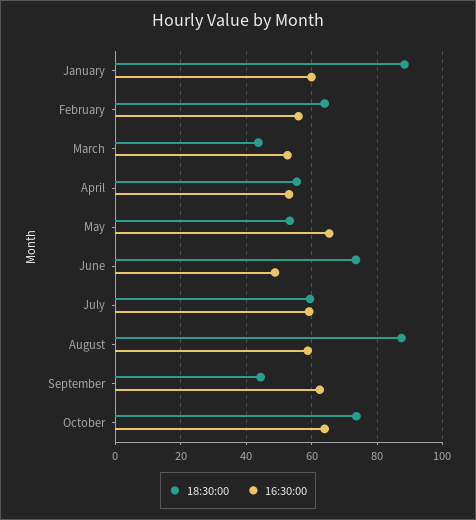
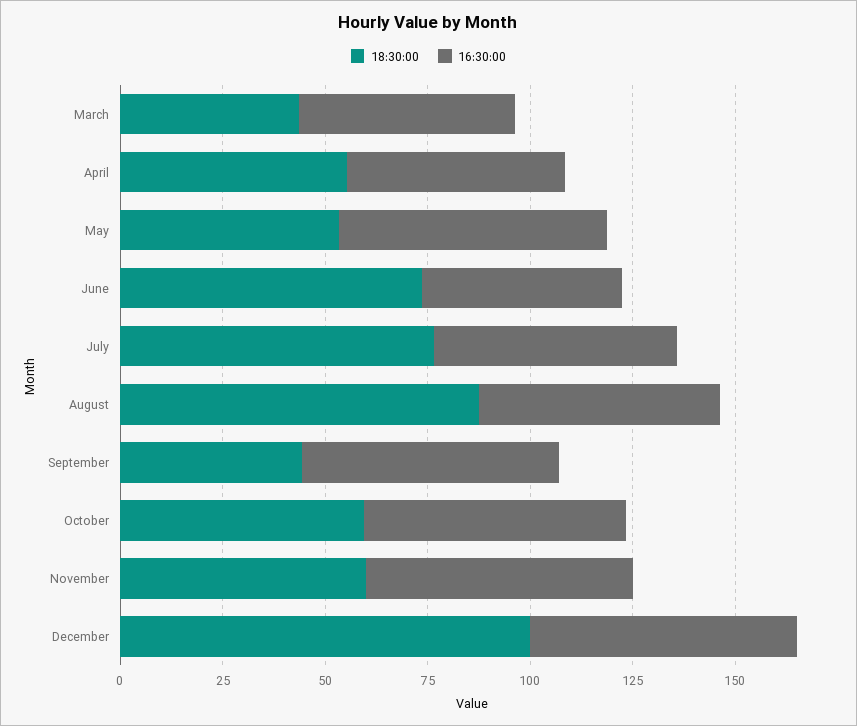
18:30:00, January: 88 -> none
16:30:00, January: 60 -> none
18:30:00, February: 64 -> none
16:30:00, February: 56 -> none
18:30:00, July: 60 -> 75
18:30:00, October: 74 -> 60
18:30:00, November: none -> 60
16:30:00, November: none -> 65
18:30:00, December: none -> 100
16:30:00, December: none -> 65

